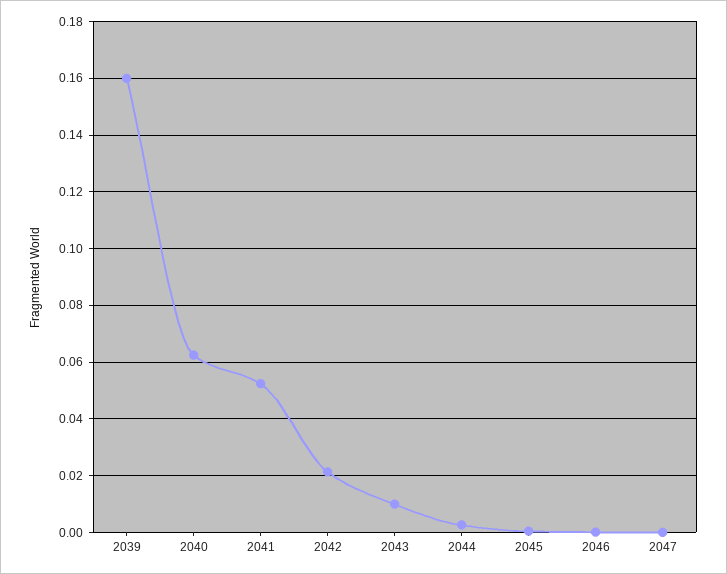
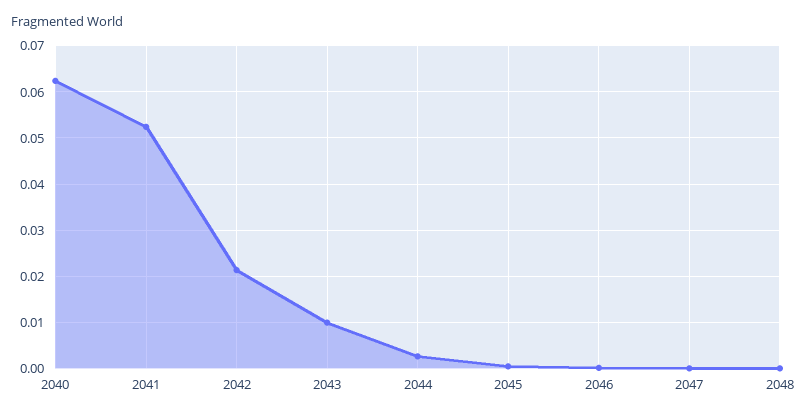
2039: 0.16 -> none
2048: none -> 0

